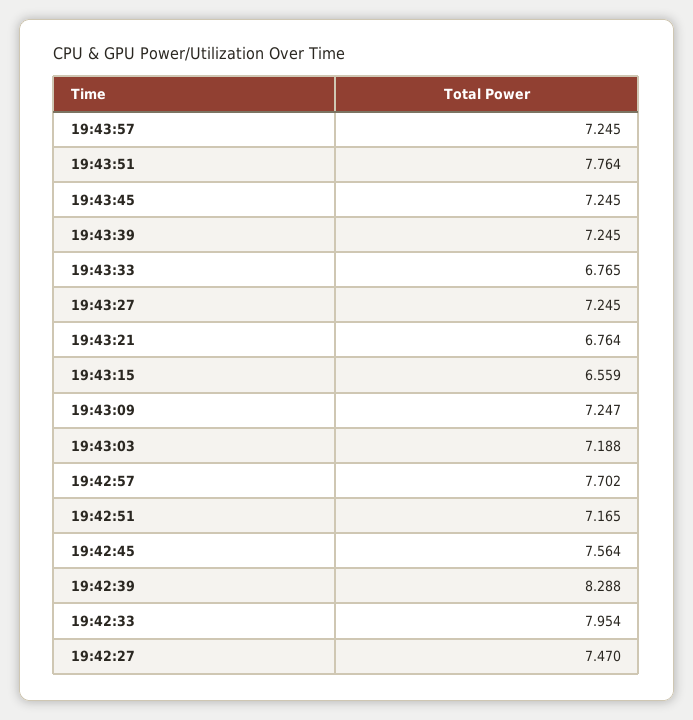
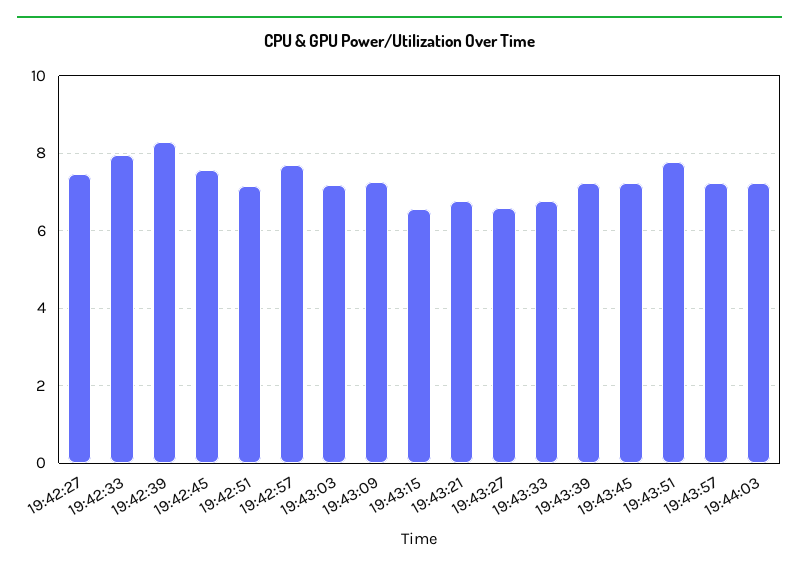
19:43:27: 7.245 -> 6.6
19:44:03: none -> 7.2

